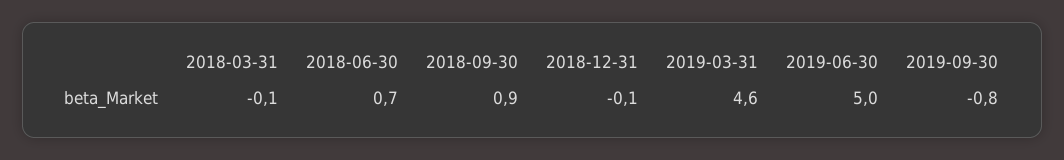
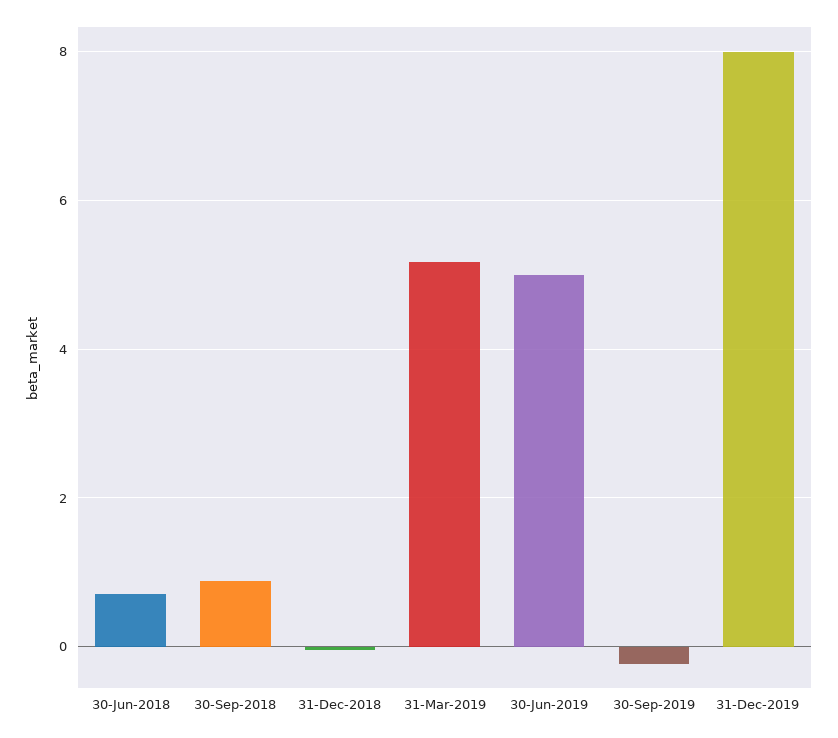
2018-03-31: -0.1 -> none
2019-03-31: 4.6 -> 5.2
2019-09-30: -0.8 -> -0.2
31-Dec-2019: none -> 8

